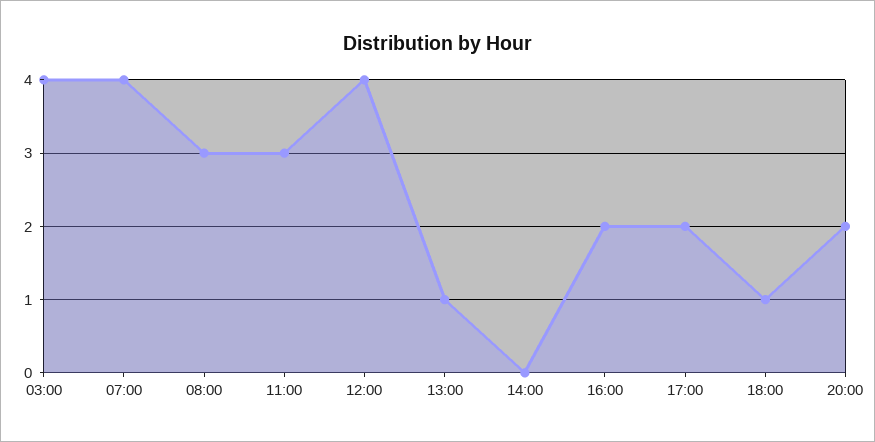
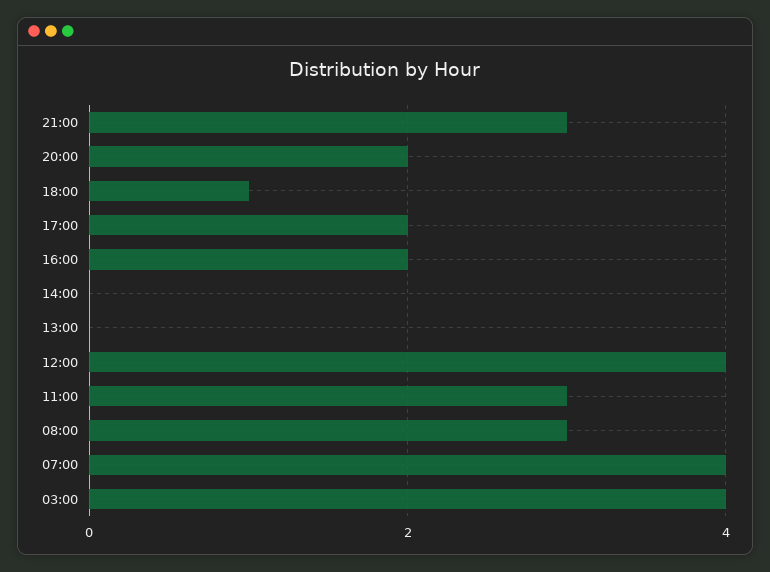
13:00: 1 -> 0
21:00: none -> 3

